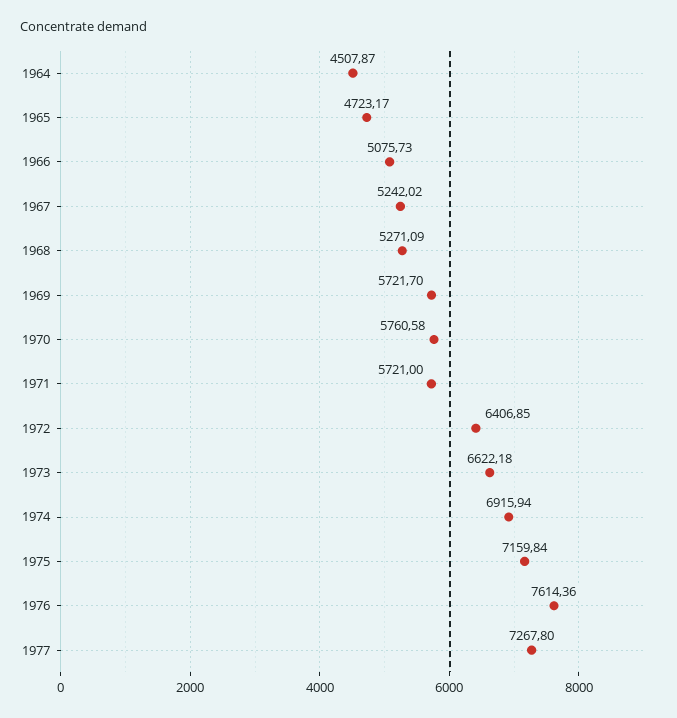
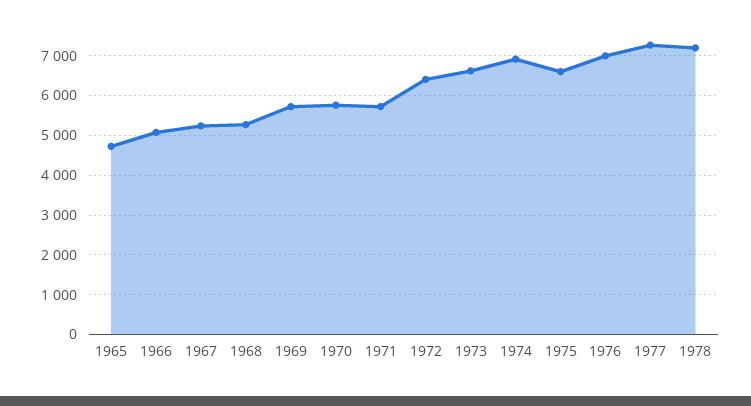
1964: 4507.87 -> none
1975: 7159.84 -> 6600
1976: 7614.36 -> 7000
1978: none -> 7200

